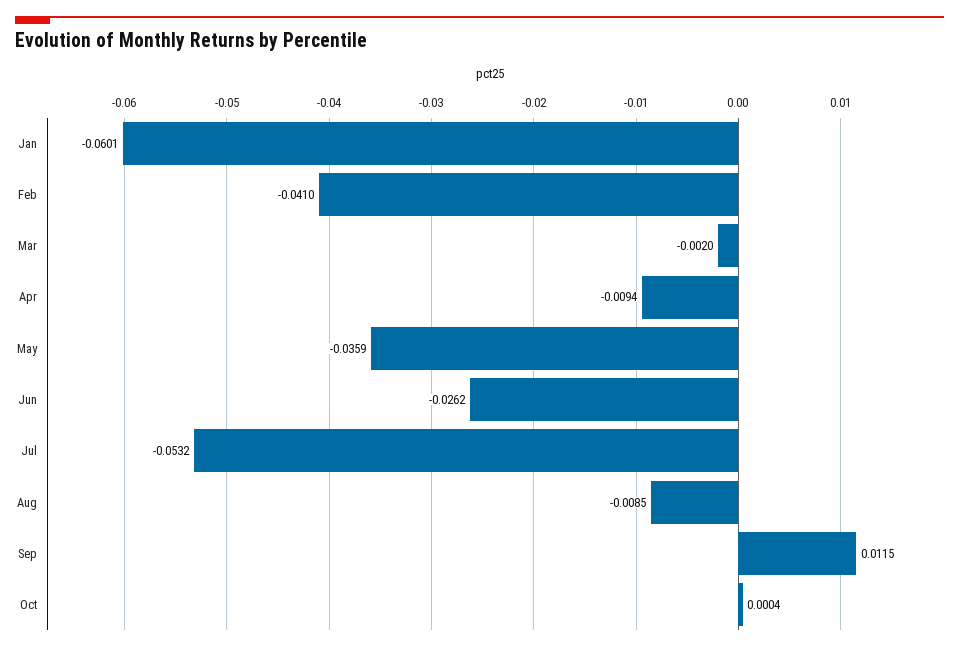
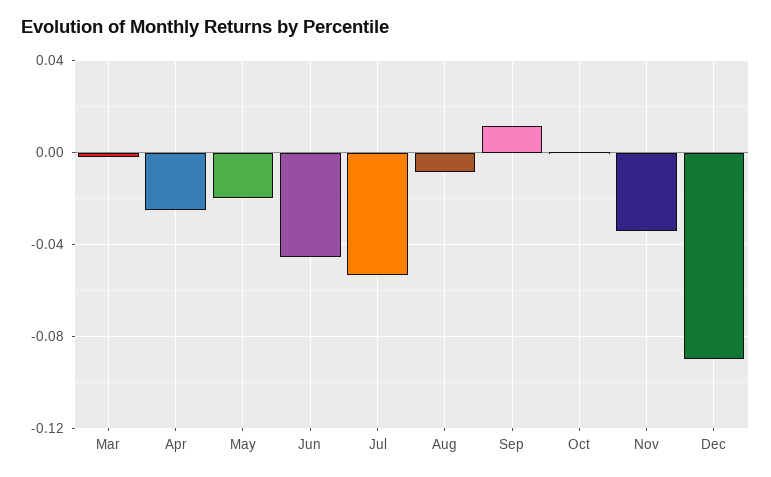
Jan: -0.0601 -> none
Feb: -0.041 -> none
Apr: -0.0094 -> -0.025
May: -0.0359 -> -0.02
Jun: -0.0262 -> -0.045
Nov: none -> -0.035
Dec: none -> -0.09

